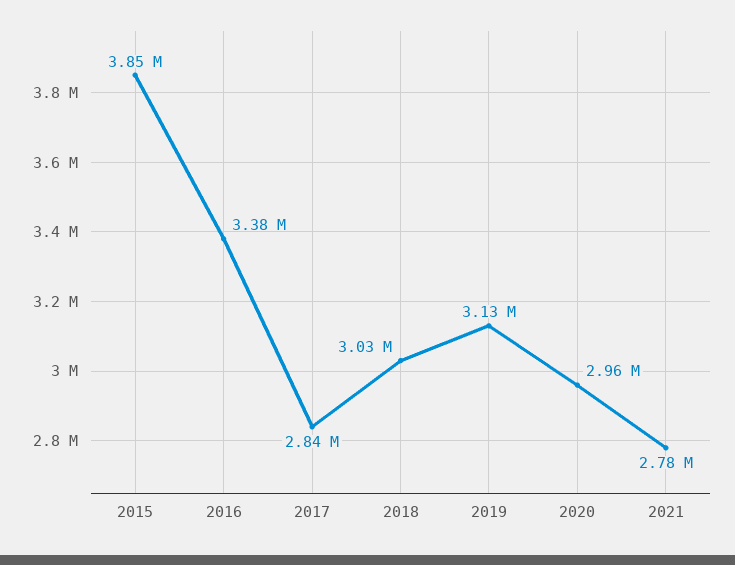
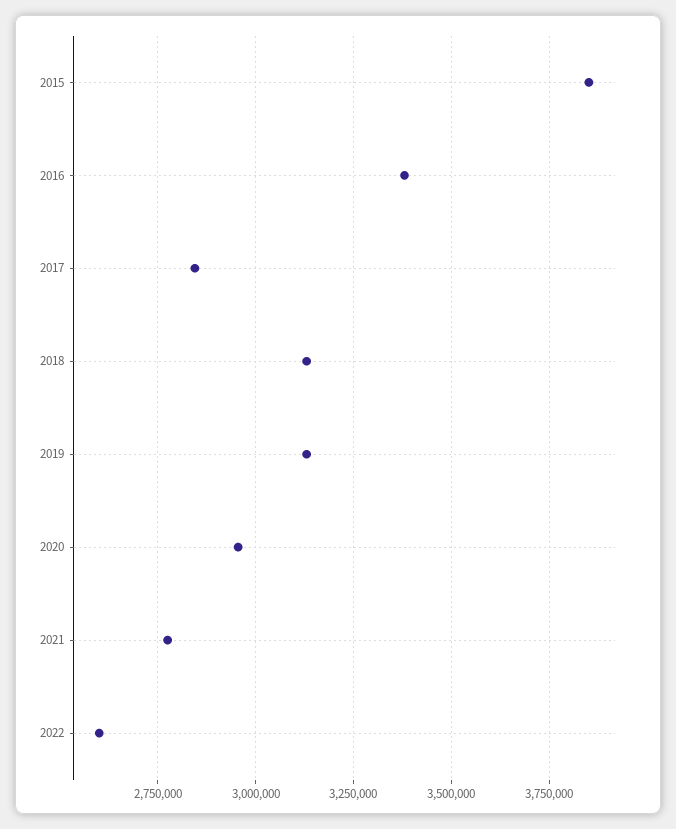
2018: 3030000 -> 3125000
2022: none -> 2600000

